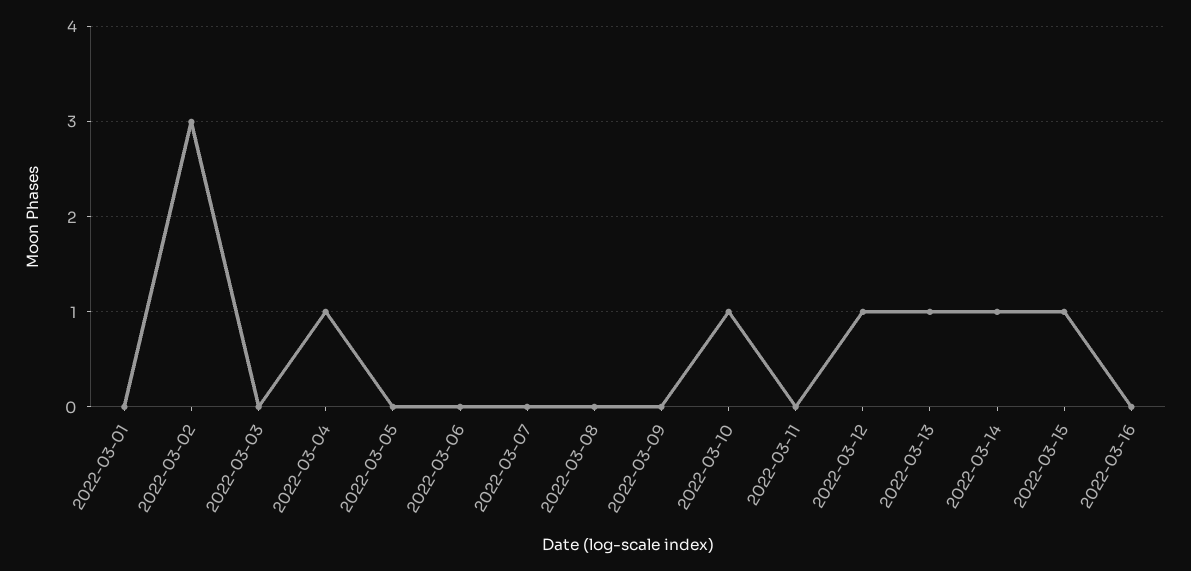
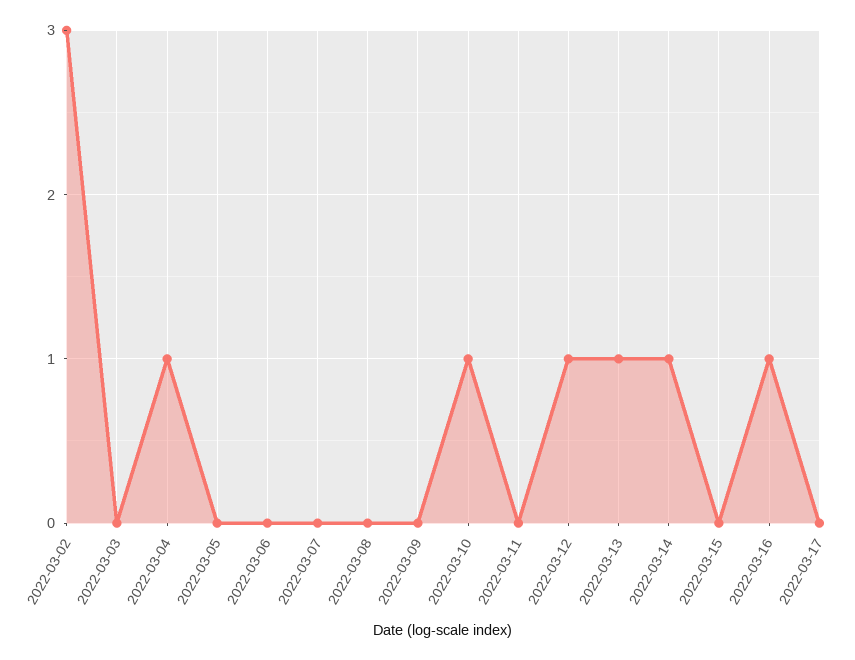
2022-03-01: 0 -> none
2022-03-15: 1 -> 0
2022-03-16: 0 -> 1
2022-03-17: none -> 0

